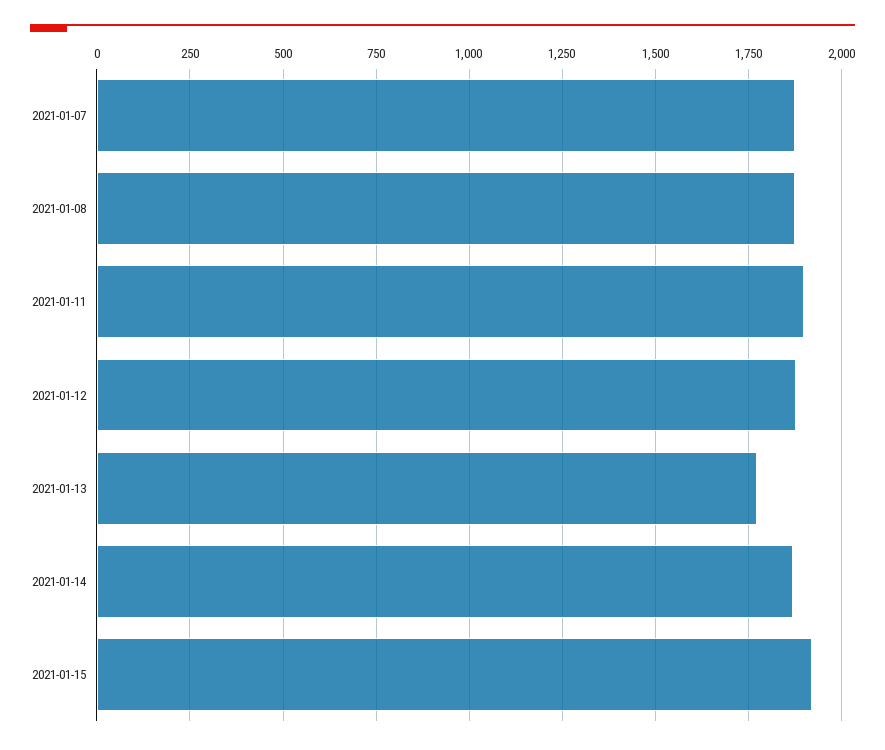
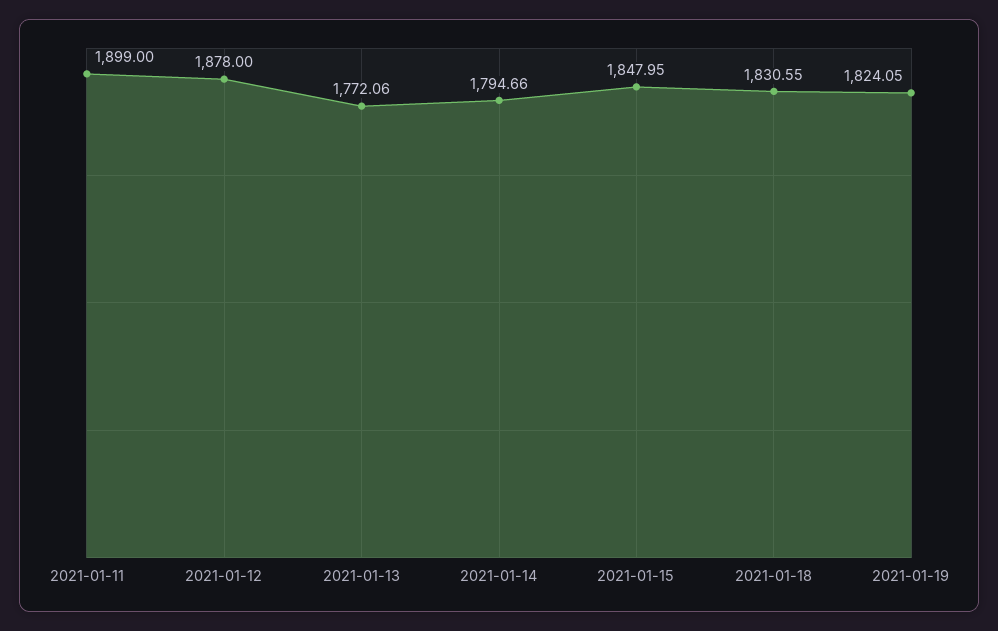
2021-01-07: 1875 -> none
2021-01-08: 1875 -> none
2021-01-14: 1875 -> 1794.66
2021-01-15: 1925 -> 1847.95
2021-01-18: none -> 1830.55
2021-01-19: none -> 1824.05

